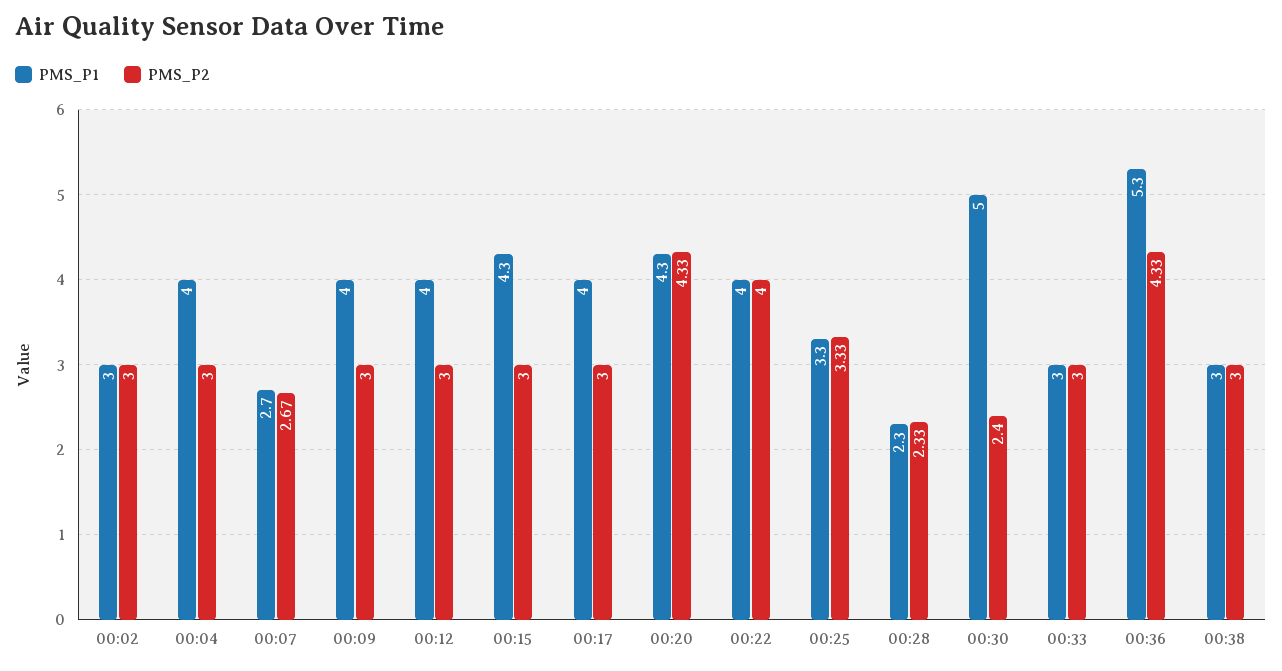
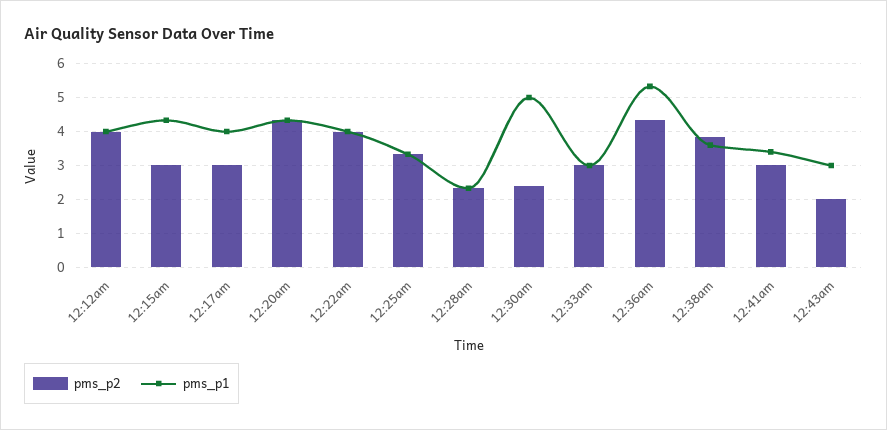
PMS_P1, 00:02: 3 -> none
PMS_P2, 00:02: 3 -> none
PMS_P1, 00:04: 4 -> none
PMS_P2, 00:04: 3 -> none
PMS_P1, 00:07: 2.7 -> none
PMS_P2, 00:07: 2.67 -> none
PMS_P1, 00:09: 4 -> none
PMS_P2, 00:09: 3 -> none
PMS_P2, 00:12: 3 -> 4
PMS_P1, 00:38: 3 -> 3.6
PMS_P2, 00:38: 3 -> 3.8
PMS_P2, 12:41am: none -> 3
PMS_P1, 12:41am: none -> 3.4
PMS_P2, 12:43am: none -> 2
PMS_P1, 12:43am: none -> 3

